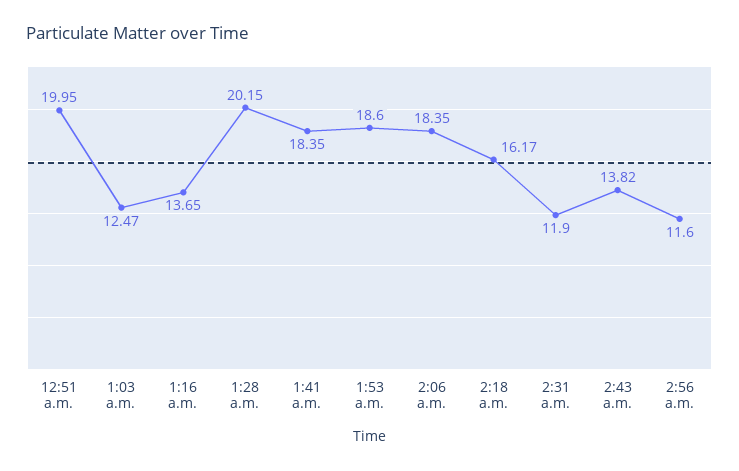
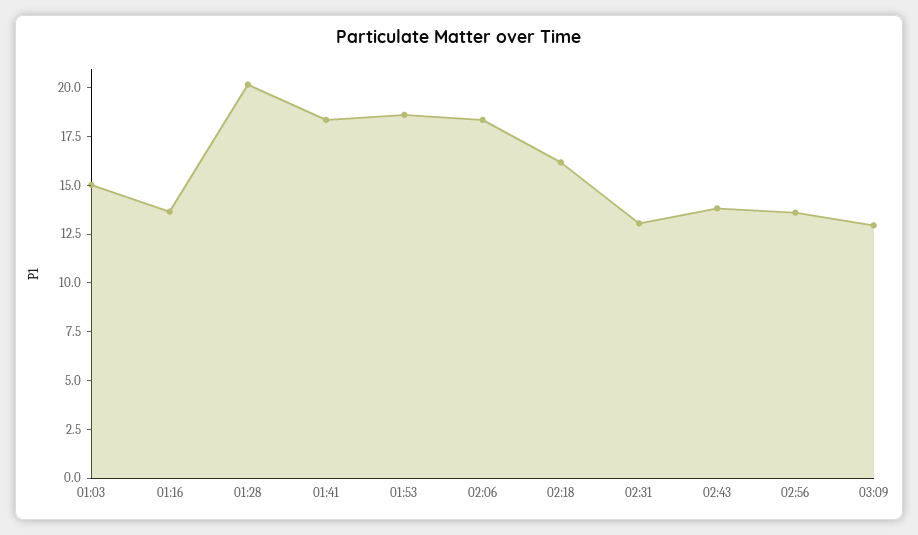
12:51 a.m.: 19.95 -> none
1:03 a.m.: 12.47 -> 15
2:31 a.m.: 11.9 -> 13
2:56 a.m.: 11.6 -> 13.5
03:09: none -> 13

